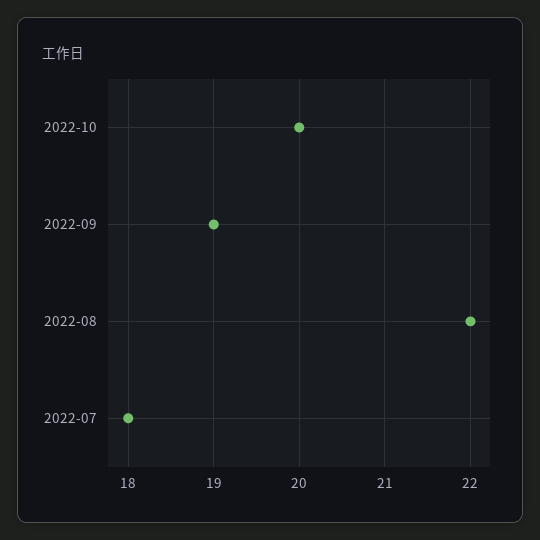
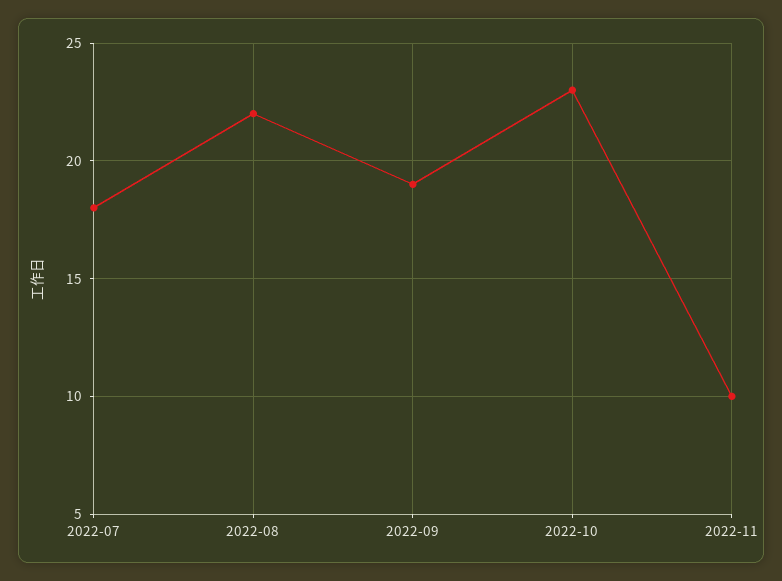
2022-10: 20 -> 23
2022-11: none -> 10

